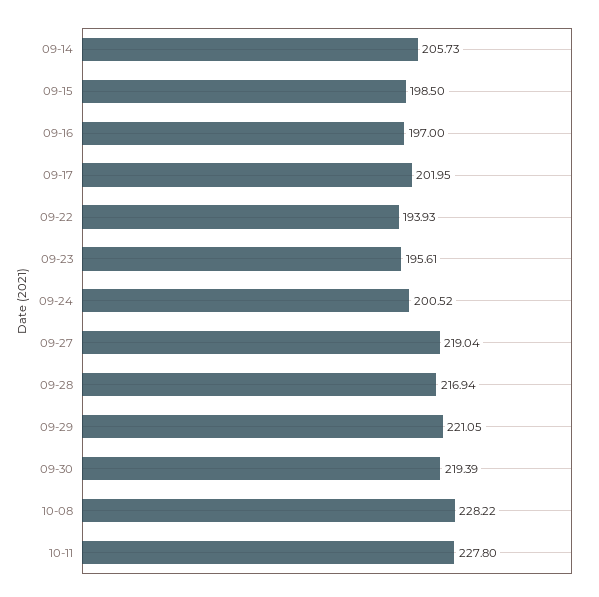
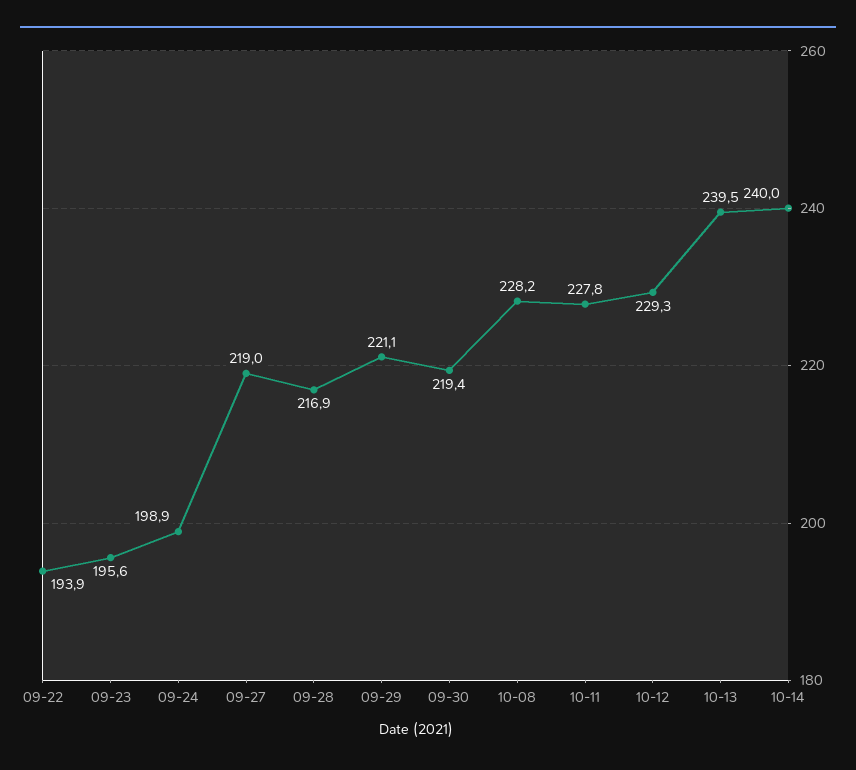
09-14: 205.73 -> none
09-15: 198.5 -> none
09-16: 197 -> none
09-17: 201.95 -> none
09-24: 200.52 -> 198.9
10-12: none -> 229.3
10-13: none -> 239.5
10-14: none -> 240

